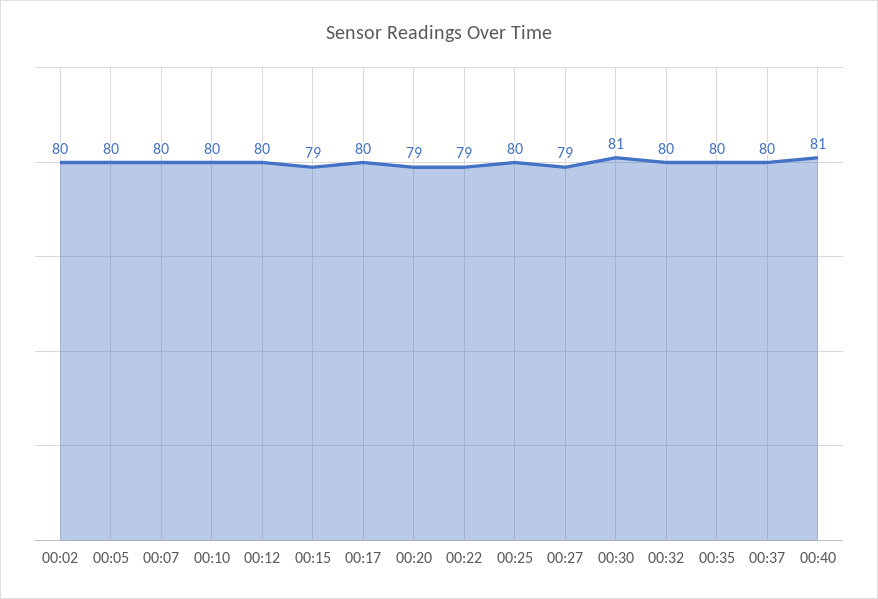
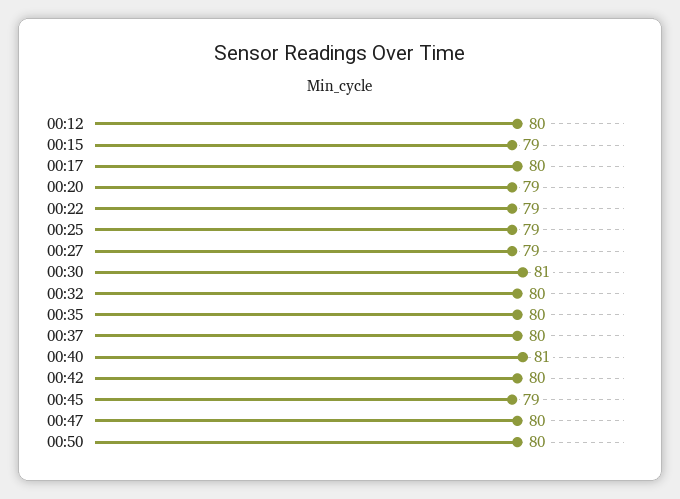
00:02: 80 -> none
00:05: 80 -> none
00:07: 80 -> none
00:10: 80 -> none
00:25: 80 -> 79
00:42: none -> 80
00:45: none -> 79
00:47: none -> 80
00:50: none -> 80

